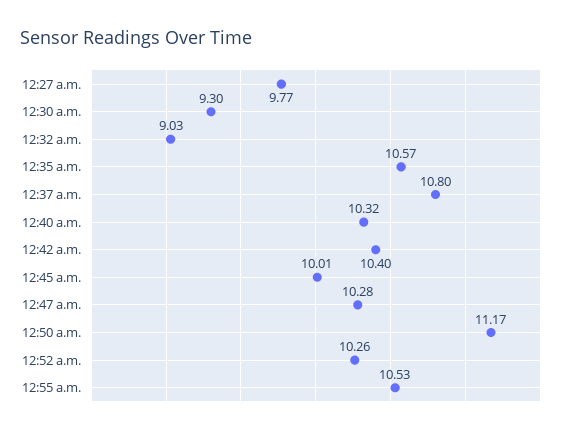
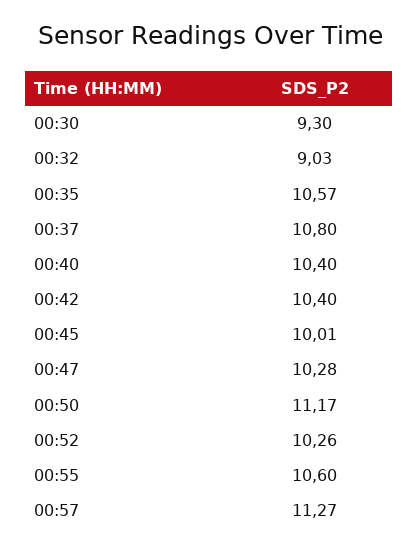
12:27 a.m.: 9.77 -> none
12:40 a.m.: 10.32 -> 10.4
12:55 a.m.: 10.53 -> 10.6
00:57: none -> 11.27

